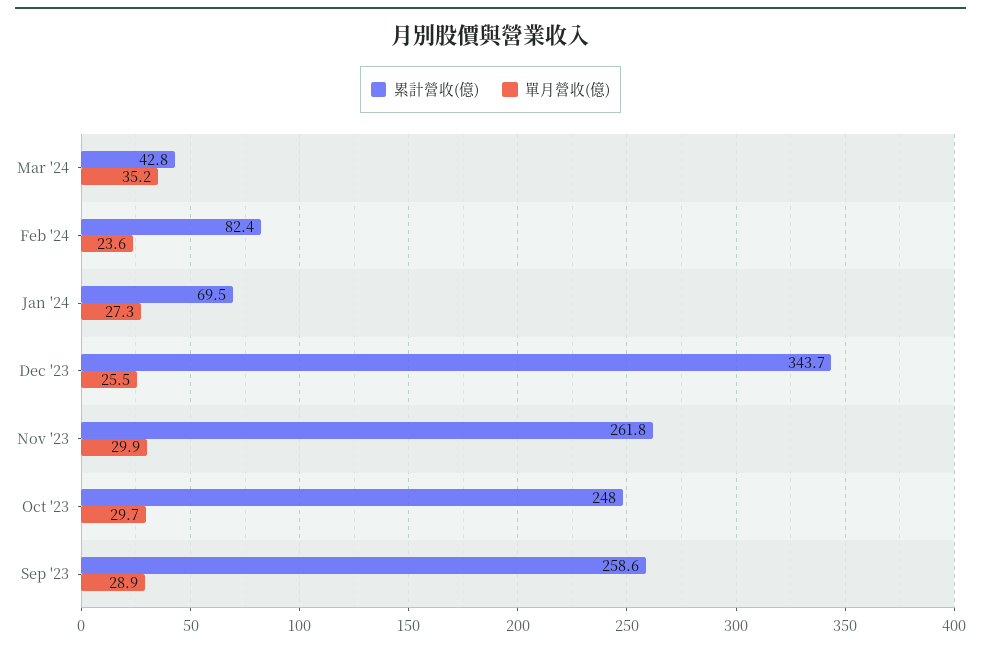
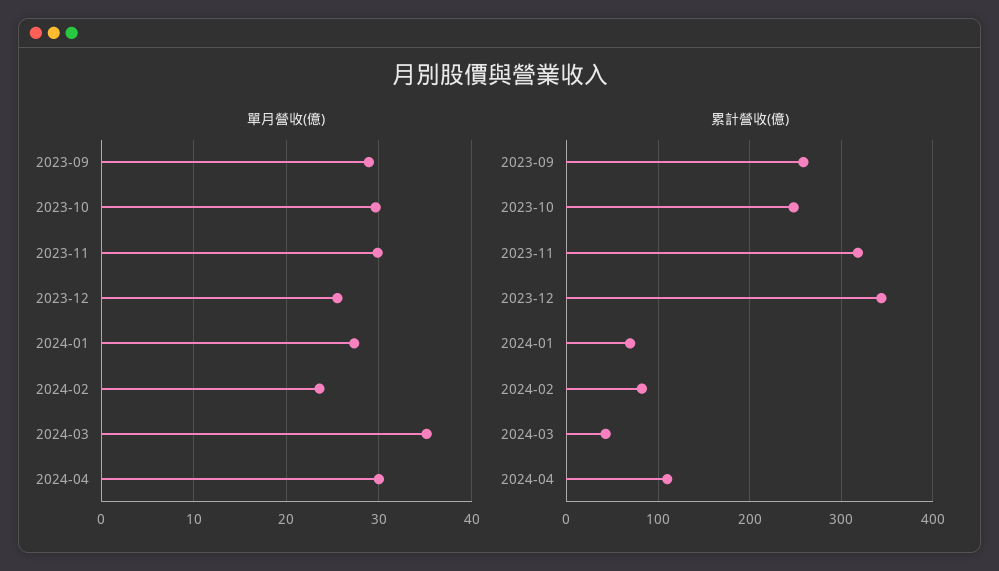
累計營收(億), Nov '23: 261.8 -> 320
單月營收(億), 2024-04: none -> 30
累計營收(億), 2024-04: none -> 110

